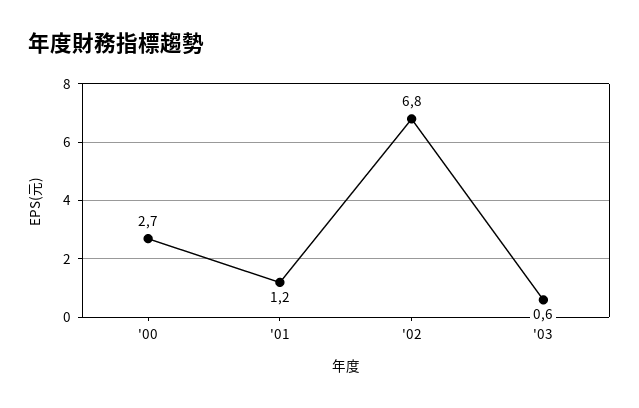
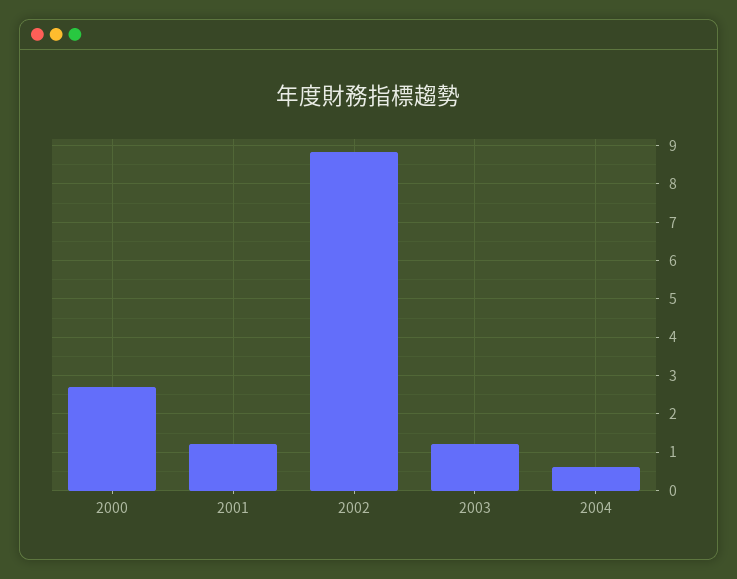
'02: 6.8 -> 8.8
'03: 0.6 -> 1.2
2004: none -> 0.6

